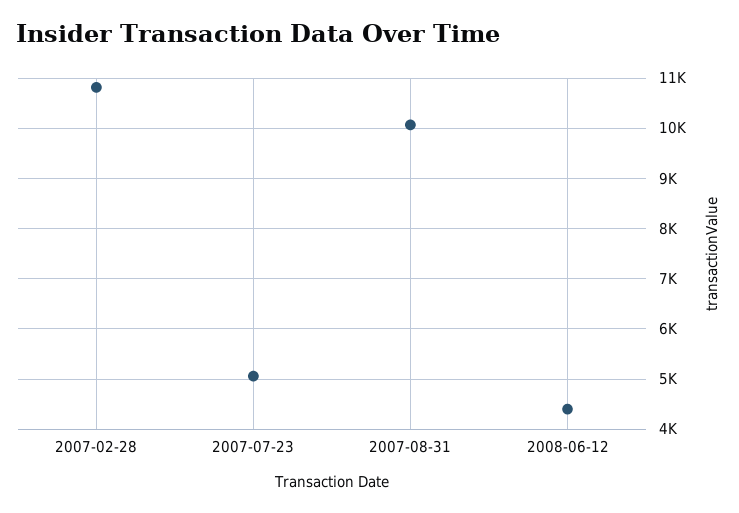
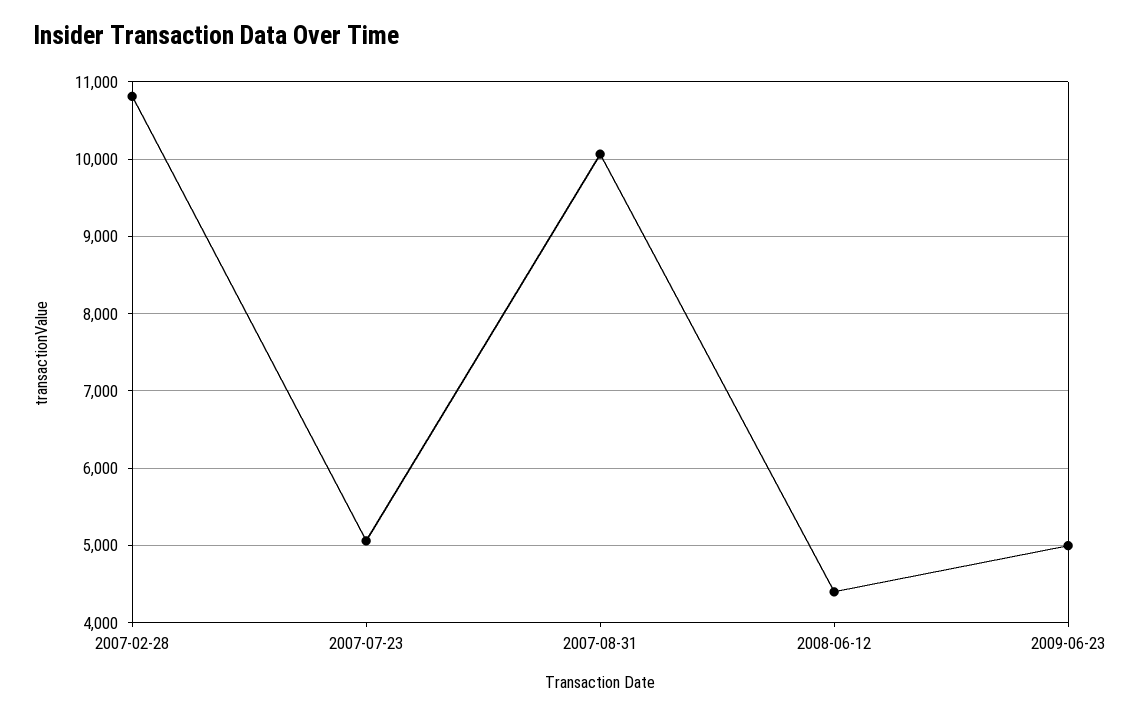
2009-06-23: none -> 5000

